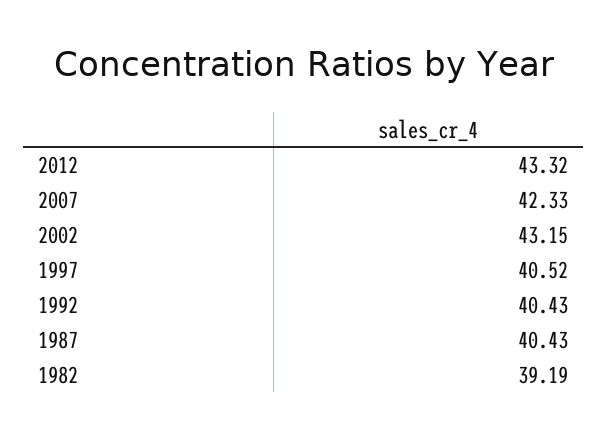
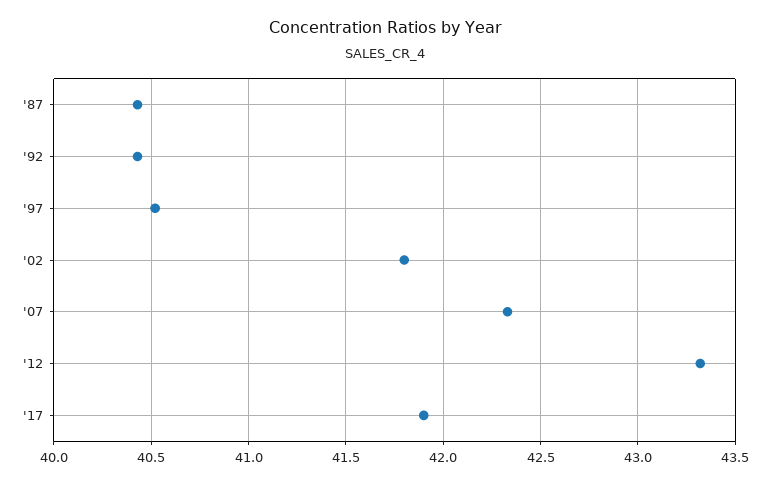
2002: 43.15 -> 41.8
1982: 39.19 -> none
'17: none -> 41.9

